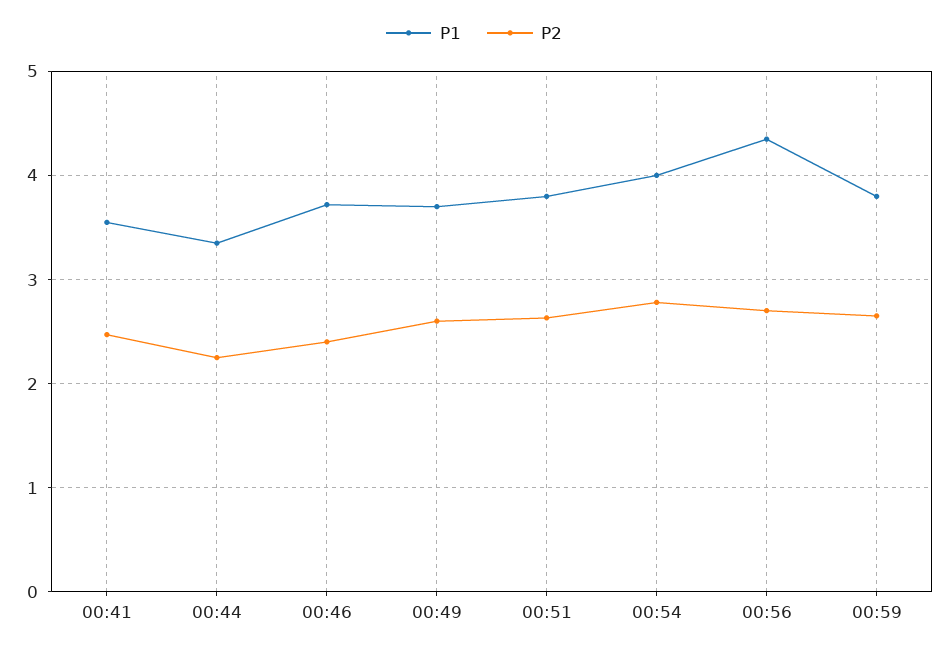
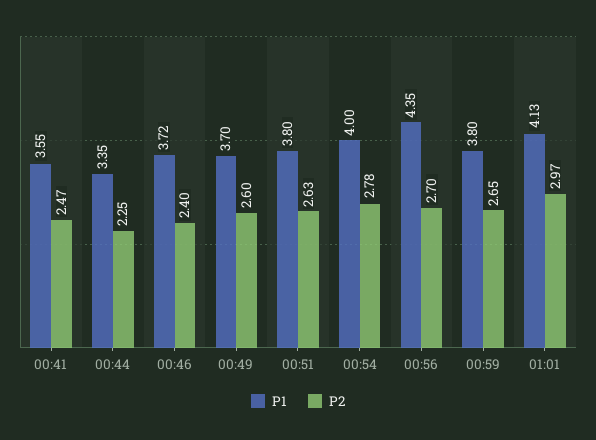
P1, 01:01: none -> 4.13
P2, 01:01: none -> 2.97

